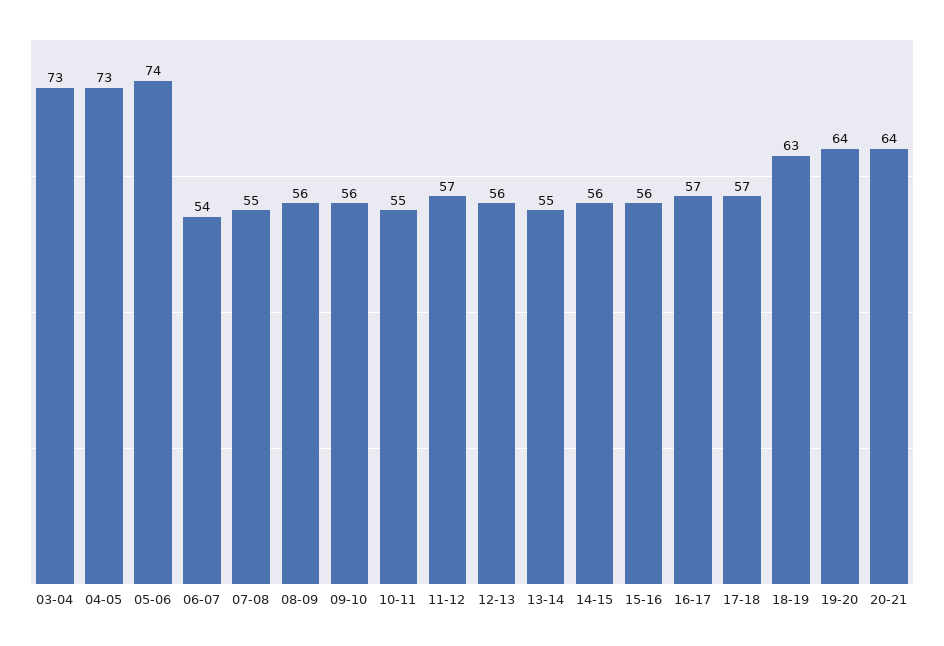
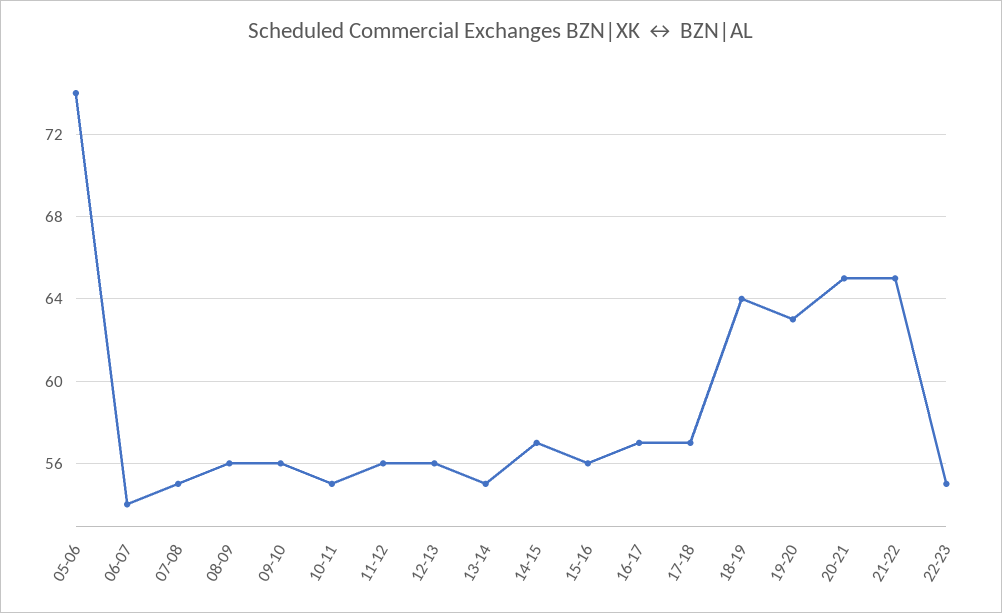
03-04: 73 -> none
04-05: 73 -> none
11-12: 57 -> 56
14-15: 56 -> 57
18-19: 63 -> 64
19-20: 64 -> 63
20-21: 64 -> 65
21-22: none -> 65
22-23: none -> 55

